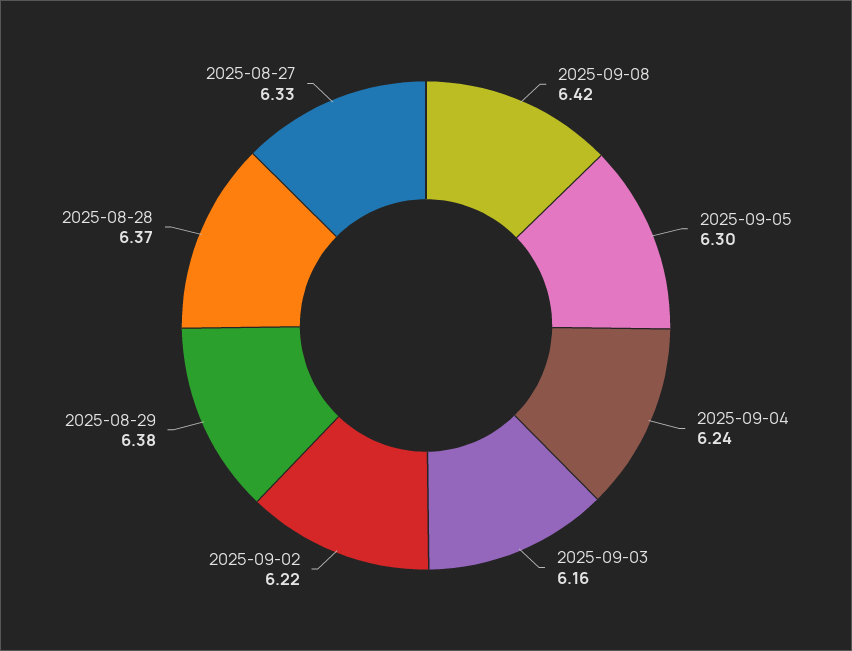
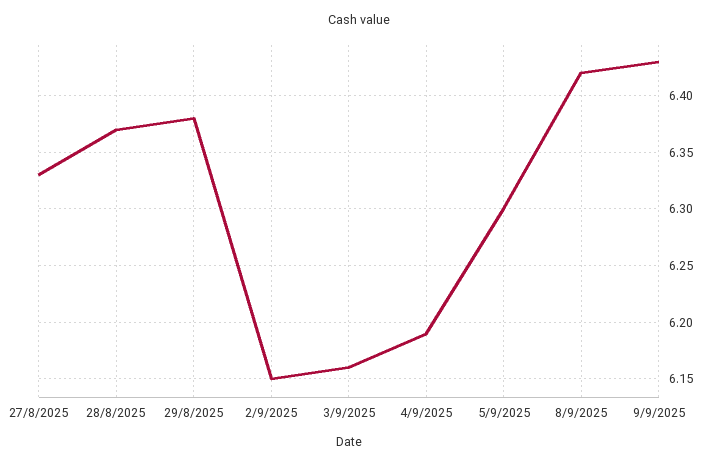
2025-09-04: 6.24 -> 6.19
2025-09-02: 6.22 -> 6.15
9/9/2025: none -> 6.43

